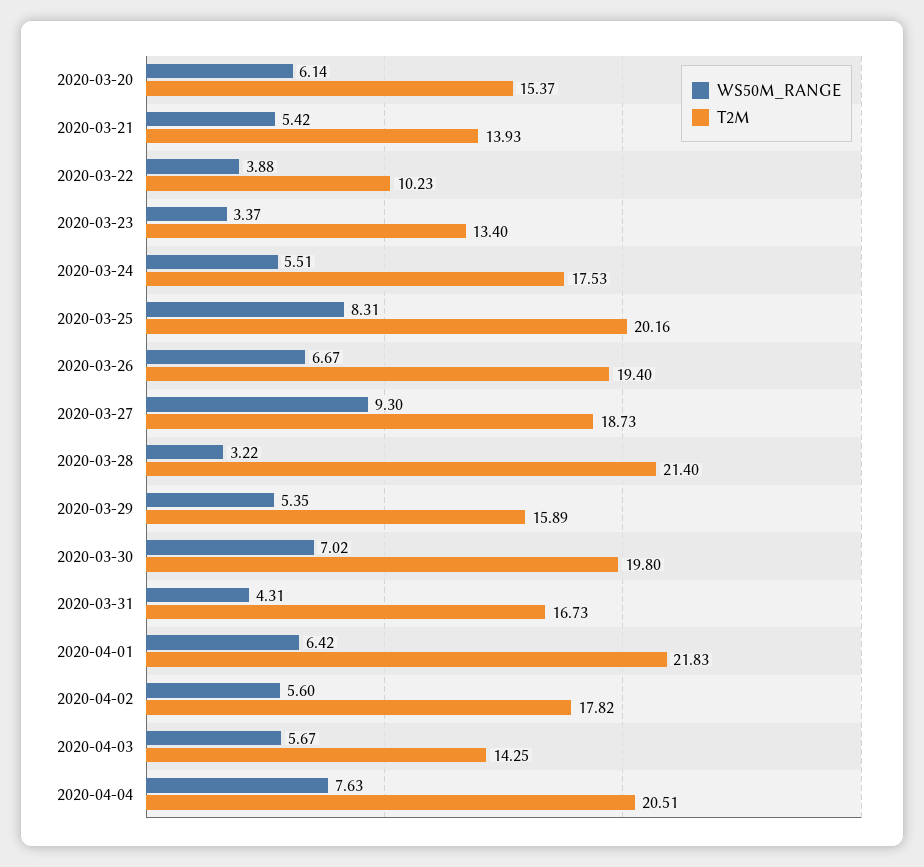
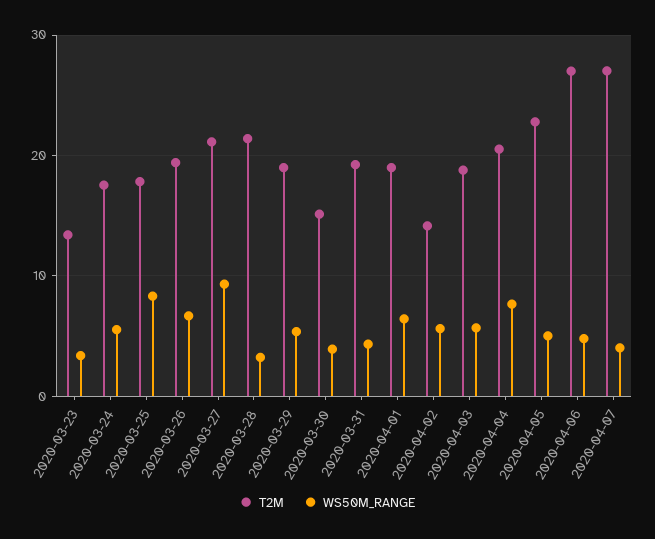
WS50M_RANGE, 2020-03-20: 6.14 -> none
T2M, 2020-03-20: 15.37 -> none
WS50M_RANGE, 2020-03-21: 5.42 -> none
T2M, 2020-03-21: 13.93 -> none
WS50M_RANGE, 2020-03-22: 3.88 -> none
T2M, 2020-03-22: 10.23 -> none
T2M, 2020-03-25: 20.16 -> 18
T2M, 2020-03-27: 18.73 -> 21
T2M, 2020-03-29: 15.89 -> 19
WS50M_RANGE, 2020-03-30: 7.02 -> 4
T2M, 2020-03-30: 19.8 -> 15
T2M, 2020-03-31: 16.73 -> 19
T2M, 2020-04-01: 21.83 -> 19
T2M, 2020-04-02: 17.82 -> 14
T2M, 2020-04-03: 14.25 -> 19
T2M, 2020-04-05: none -> 23
WS50M_RANGE, 2020-04-05: none -> 5
T2M, 2020-04-06: none -> 27
WS50M_RANGE, 2020-04-06: none -> 5
T2M, 2020-04-07: none -> 27
WS50M_RANGE, 2020-04-07: none -> 4

